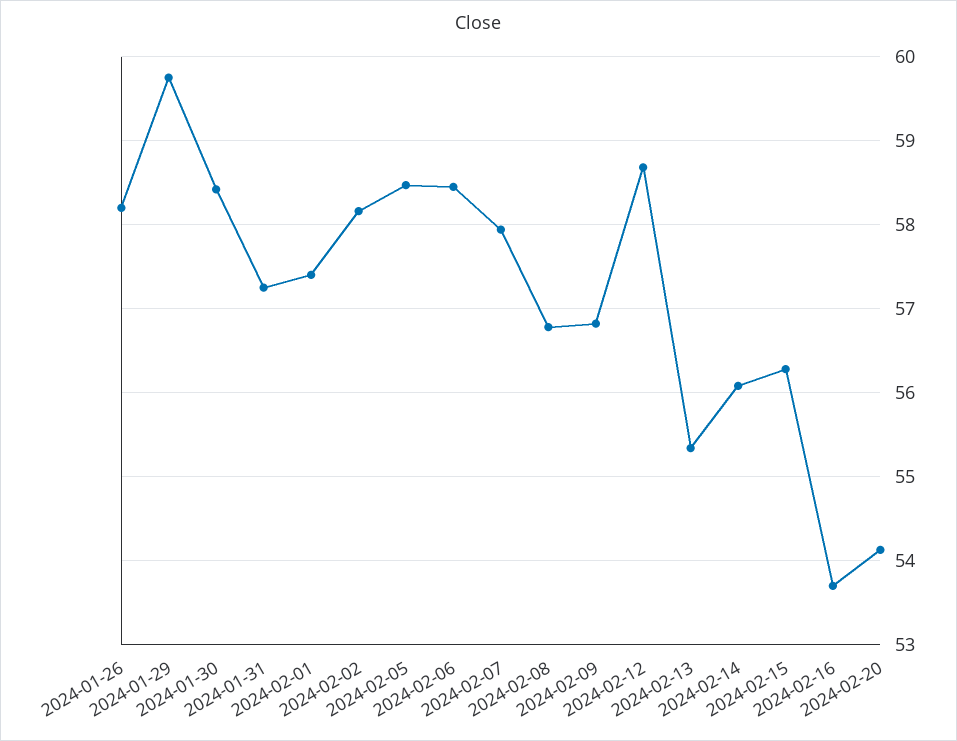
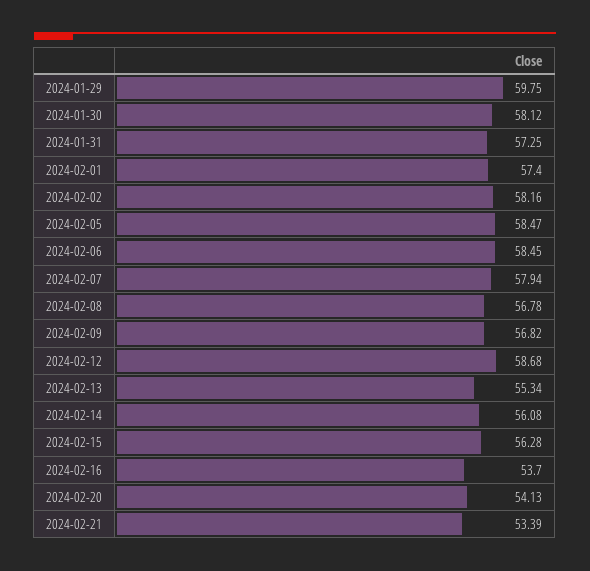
2024-01-26: 58.2 -> none
2024-01-30: 58.4 -> 58.12
2024-02-21: none -> 53.39

